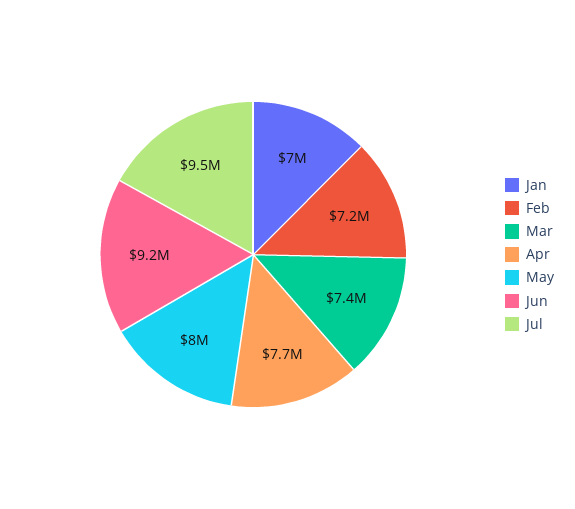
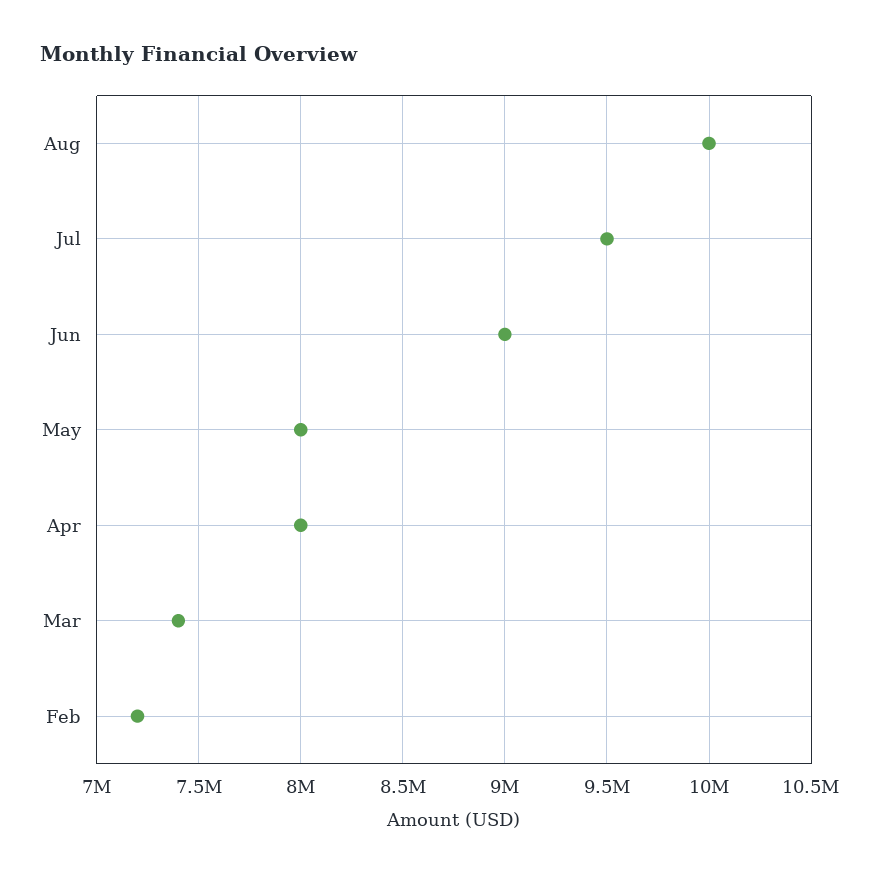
Jan: 7000000 -> none
Apr: 7700000 -> 8000000
Jun: 9200000 -> 9000000
Aug: none -> 10000000

